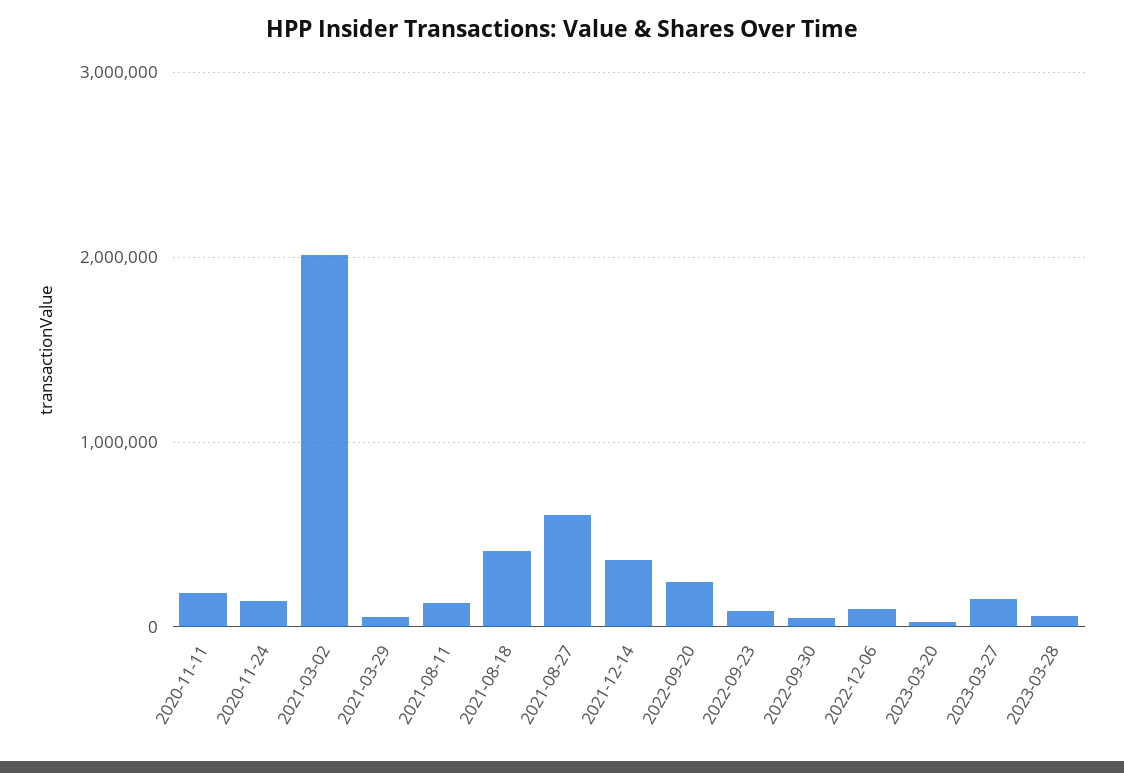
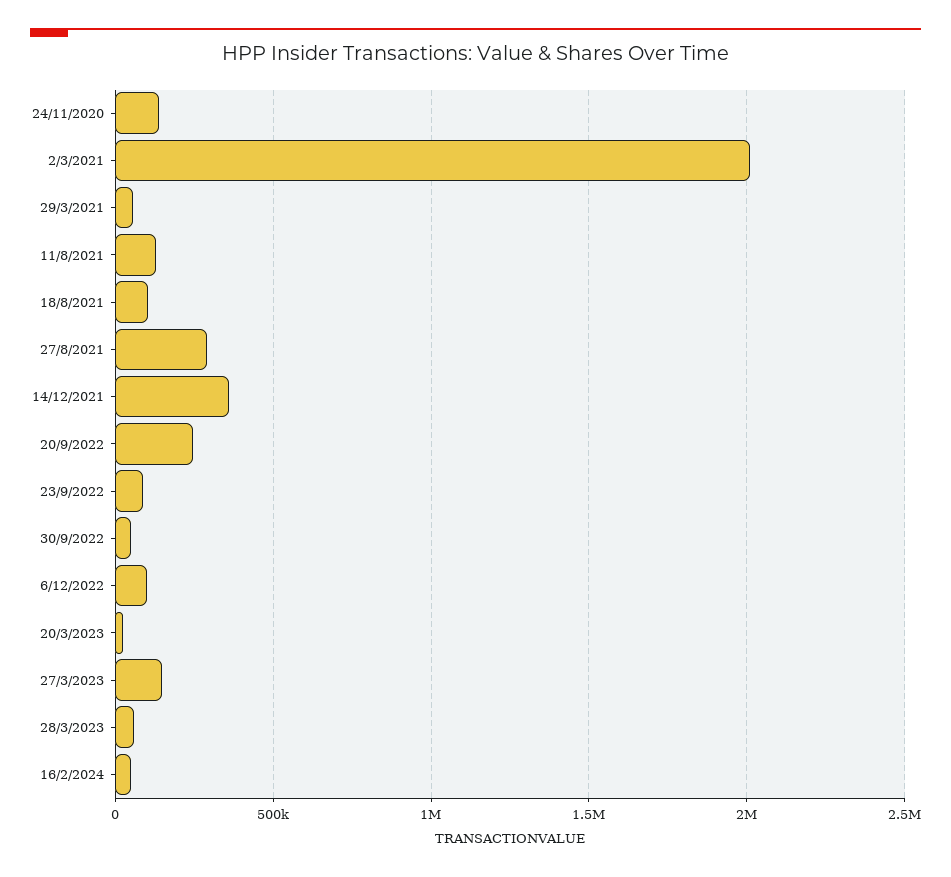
2020-11-11: 200000 -> none
2021-08-18: 400000 -> 100000
2021-08-27: 600000 -> 300000
16/2/2024: none -> 50000

